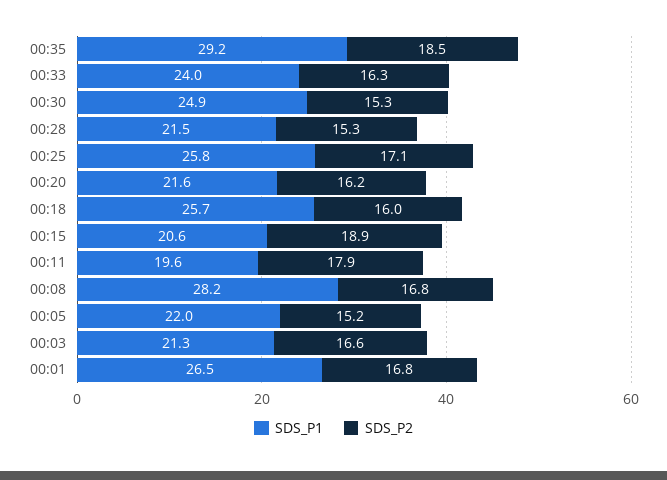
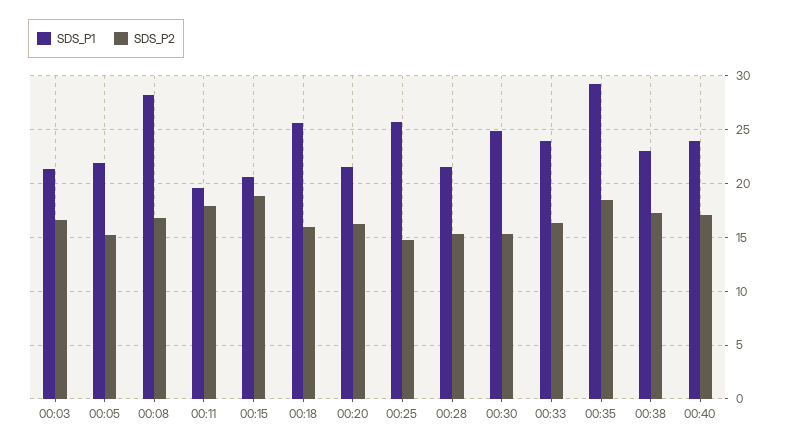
SDS_P2, 00:25: 17.1 -> 15
SDS_P1, 00:01: 26.5 -> none
SDS_P2, 00:01: 16.8 -> none
SDS_P1, 00:38: none -> 23
SDS_P2, 00:38: none -> 17
SDS_P1, 00:40: none -> 24
SDS_P2, 00:40: none -> 17

